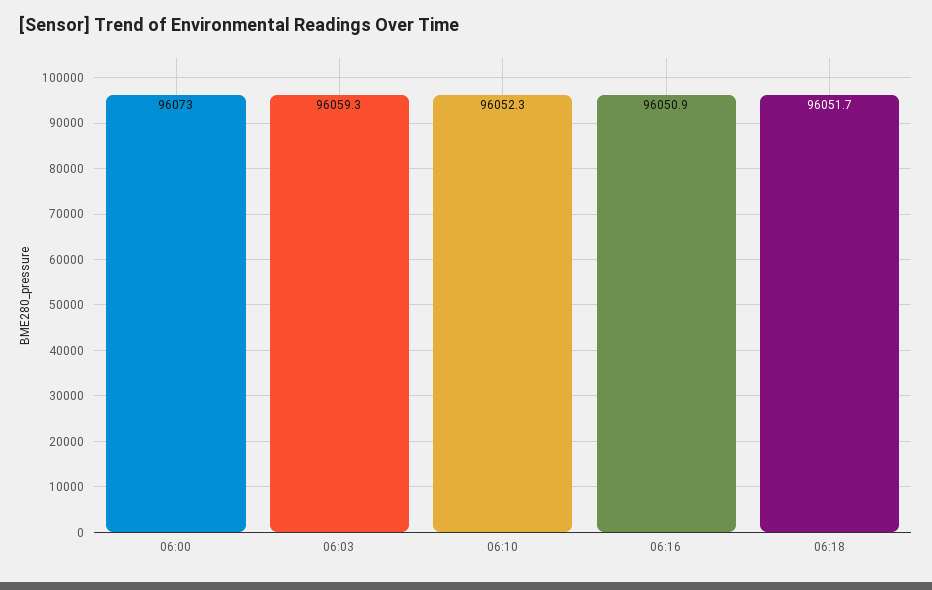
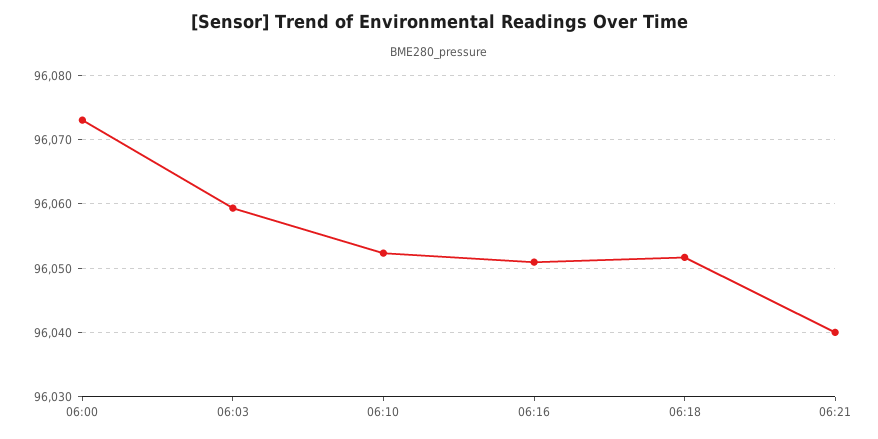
06:21: none -> 96040

